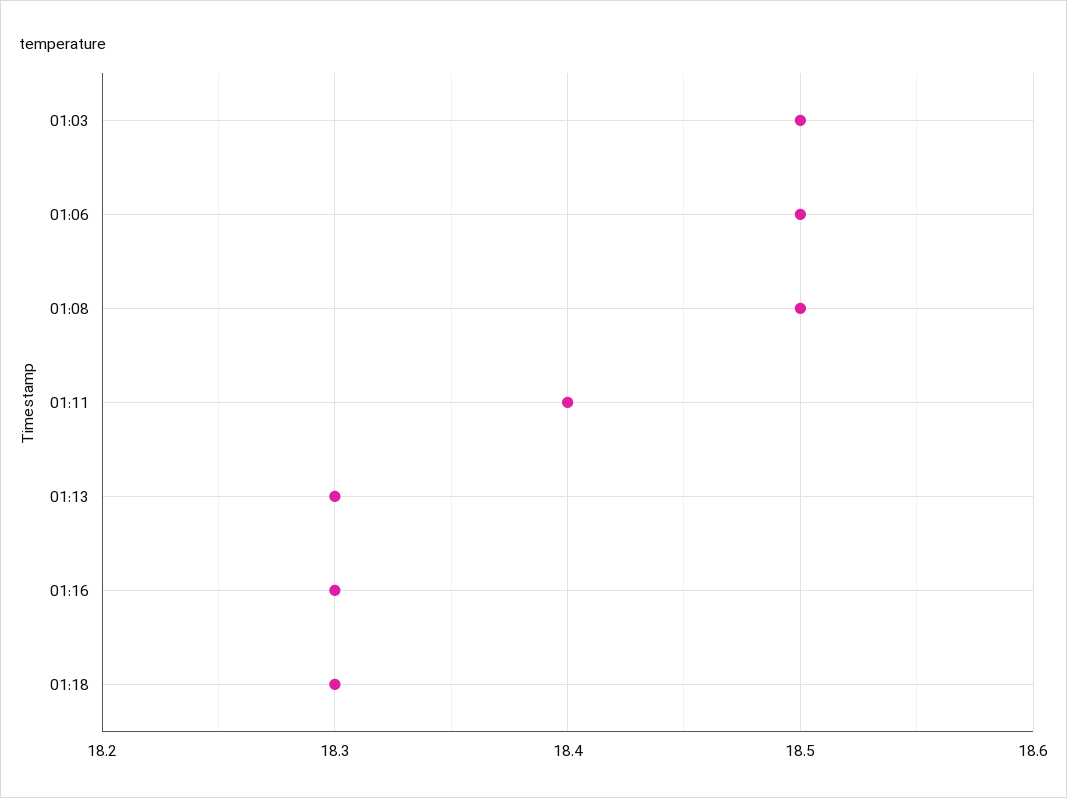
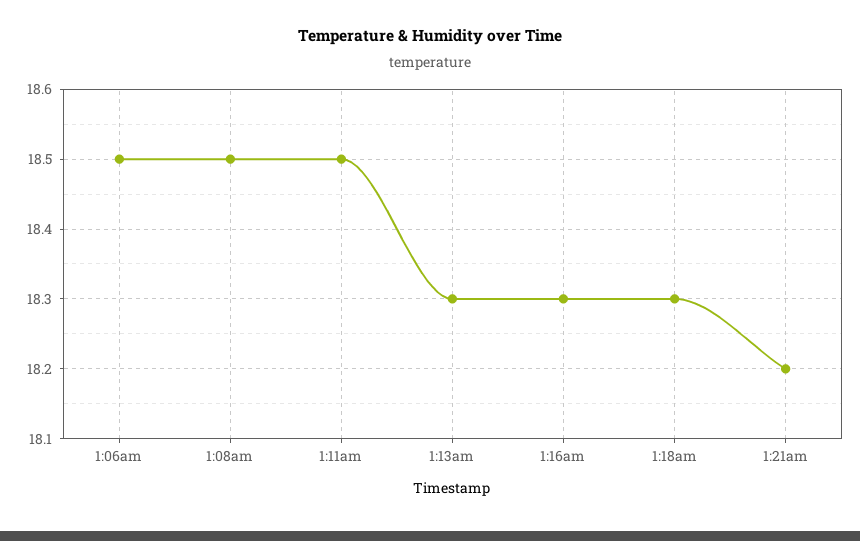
01:03: 18.5 -> none
01:11: 18.4 -> 18.5
1:21am: none -> 18.2

